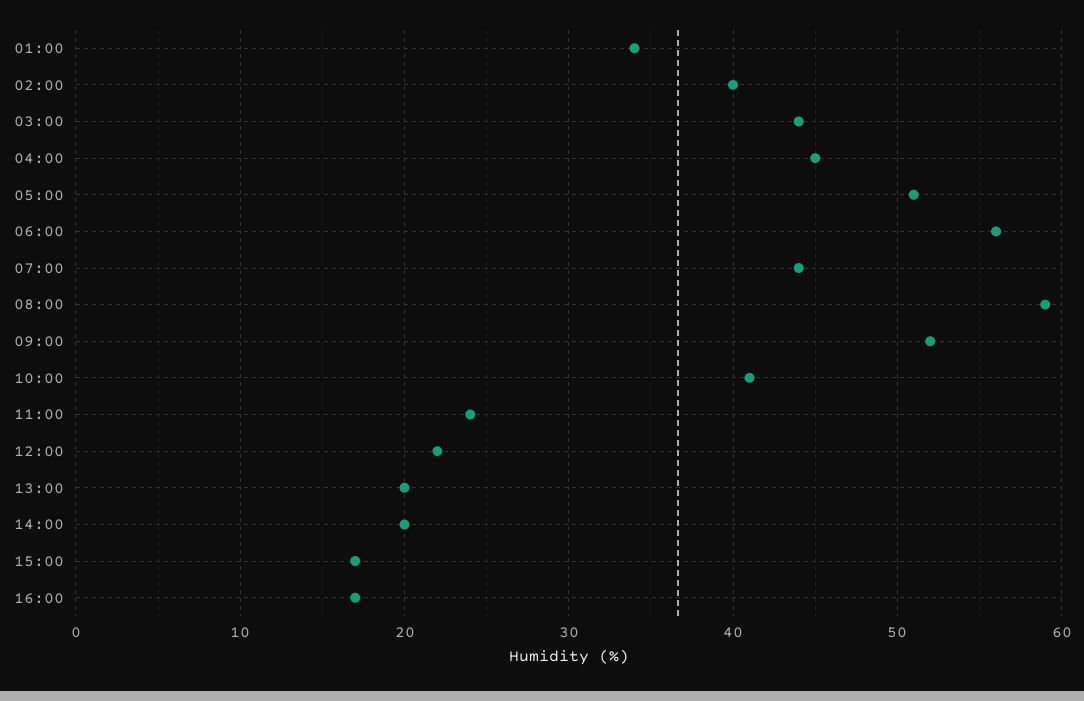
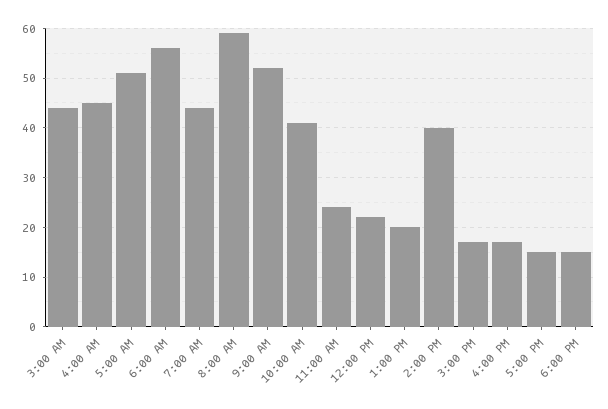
01:00: 34 -> none
02:00: 40 -> none
14:00: 20 -> 40
5:00 PM: none -> 15
6:00 PM: none -> 15

